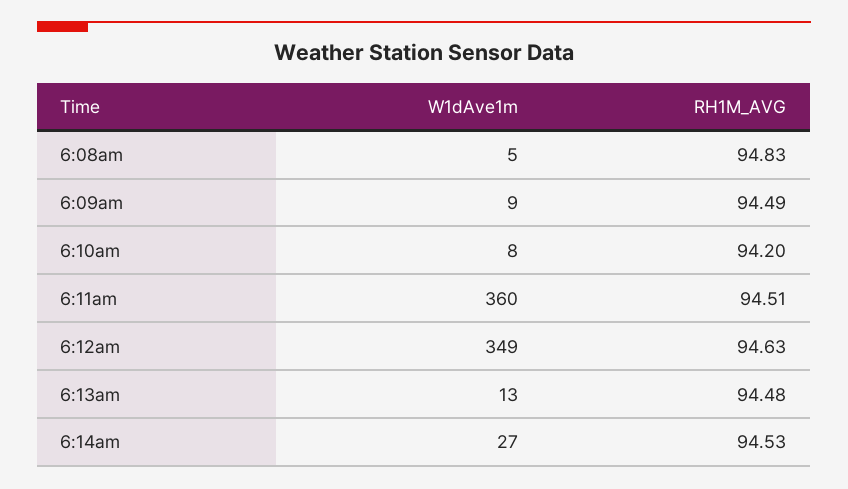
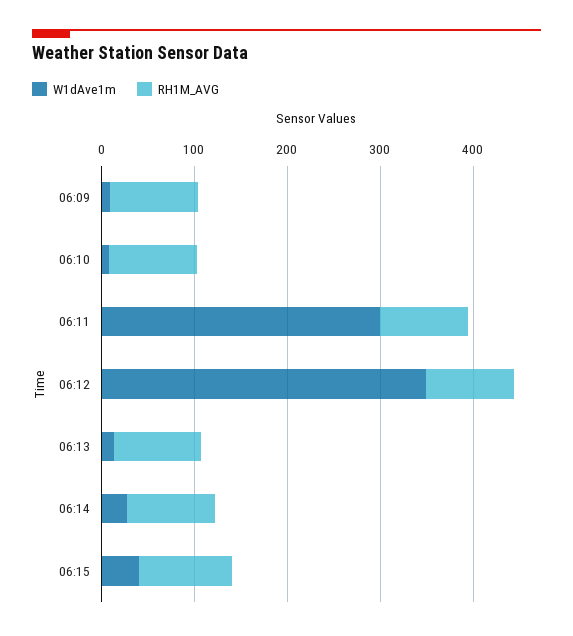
W1dAve1m, 6:08am: 5 -> none
RH1M_AVG, 6:08am: 94.83 -> none
W1dAve1m, 6:11am: 360 -> 300
W1dAve1m, 06:15: none -> 40
RH1M_AVG, 06:15: none -> 100

